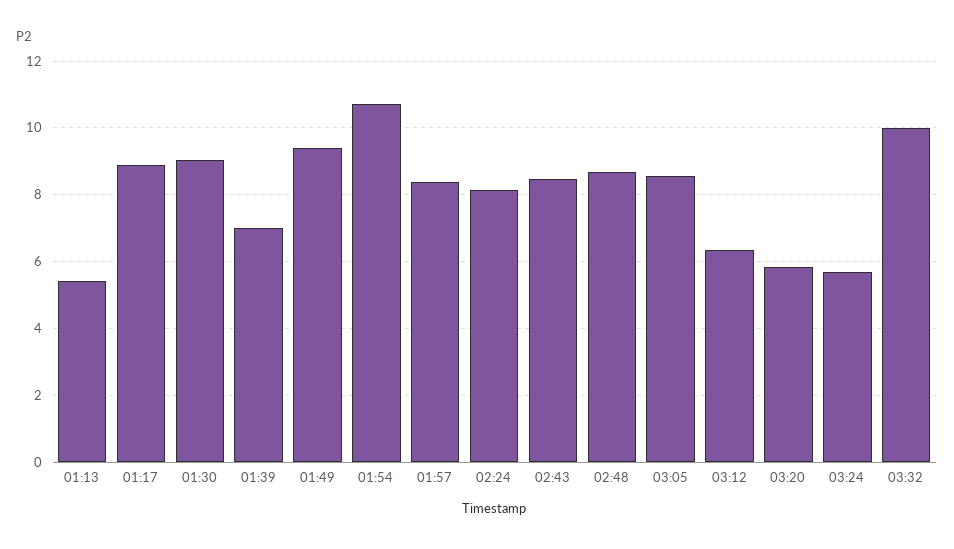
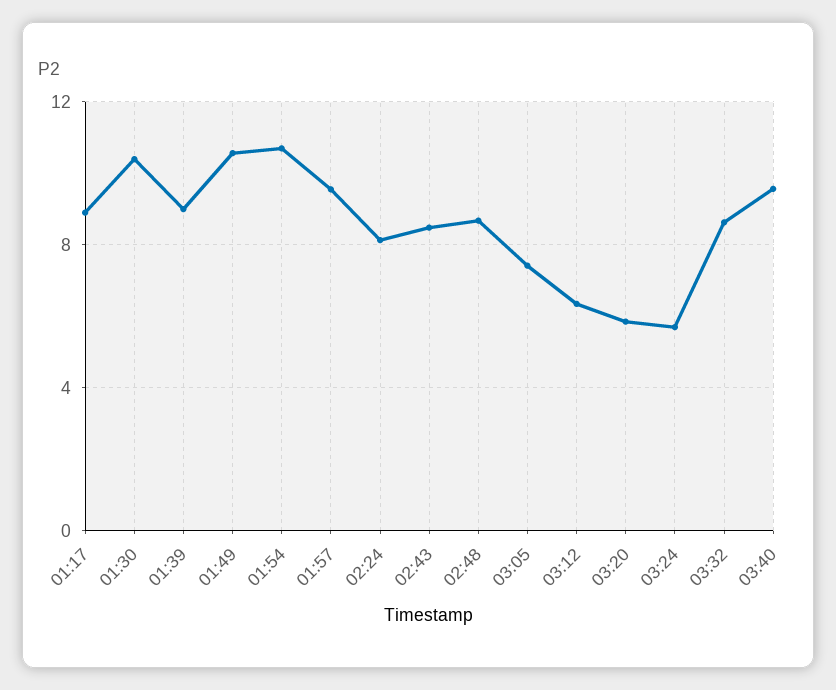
01:13: 5.4 -> none
01:30: 9 -> 10.5
01:39: 7 -> 9
01:49: 9.4 -> 10.5
01:57: 8.4 -> 9.5
03:05: 8.6 -> 7.5
03:32: 10 -> 8.5
03:40: none -> 9.5

